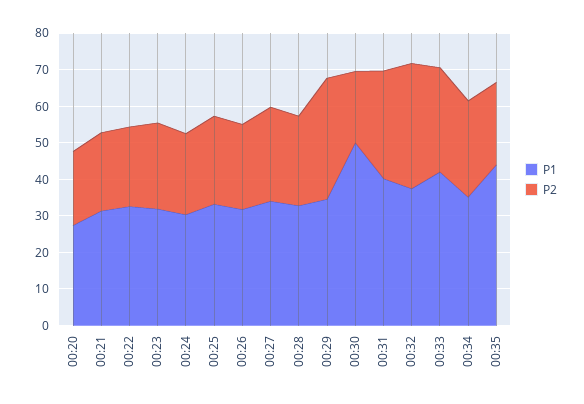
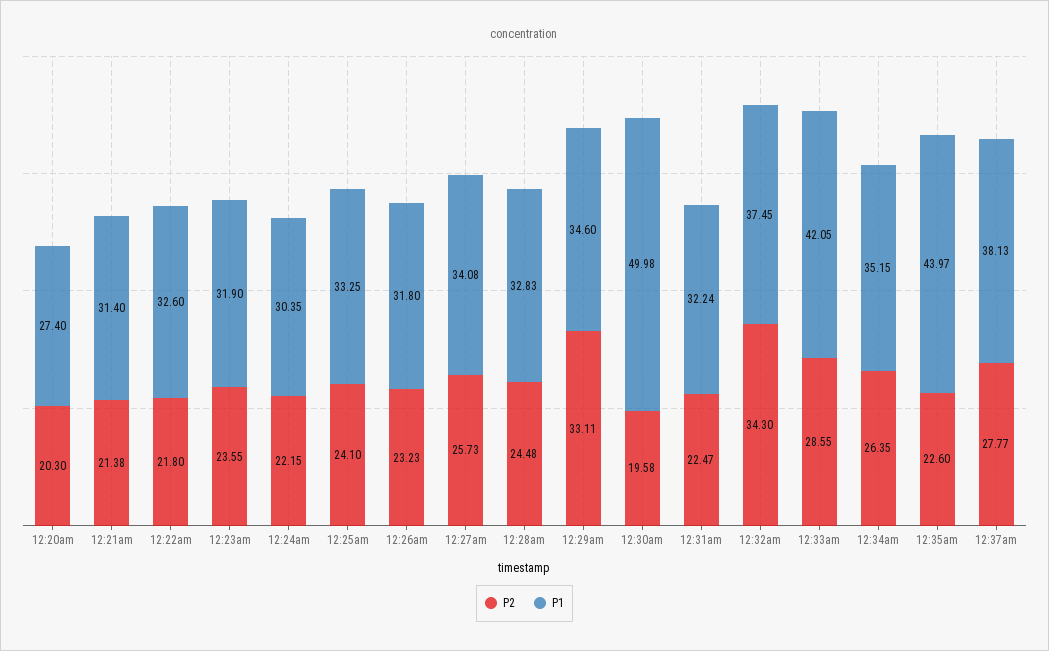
P1, 00:31: 40 -> 32.24
P2, 00:31: 30 -> 22.47
P2, 12:37am: none -> 27.77
P1, 12:37am: none -> 38.13

